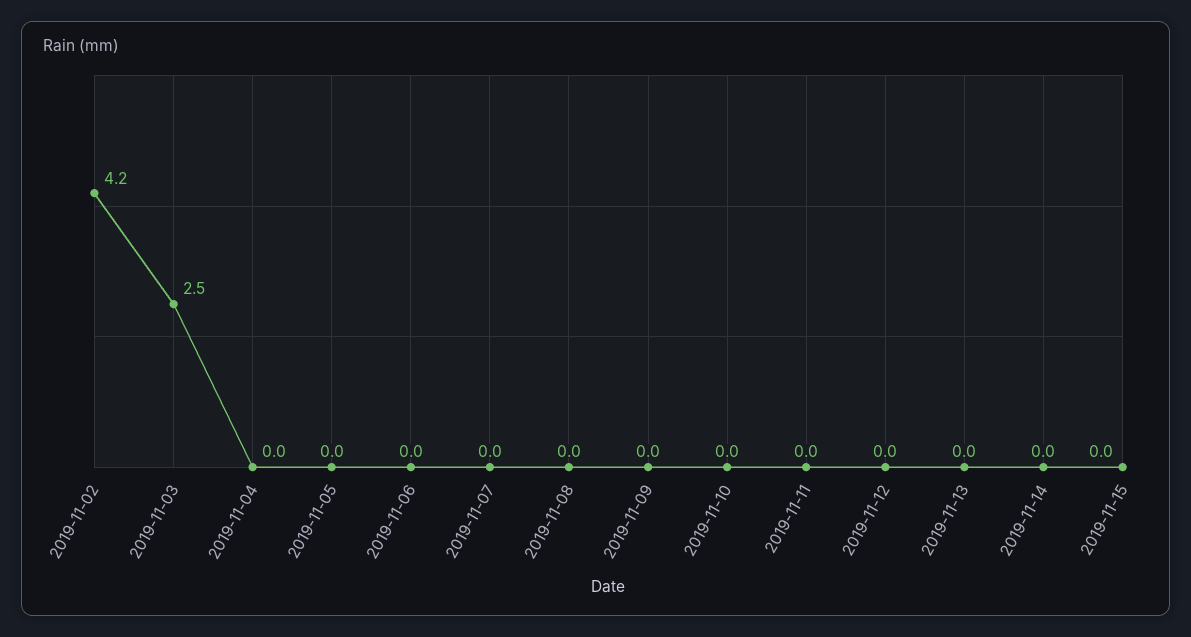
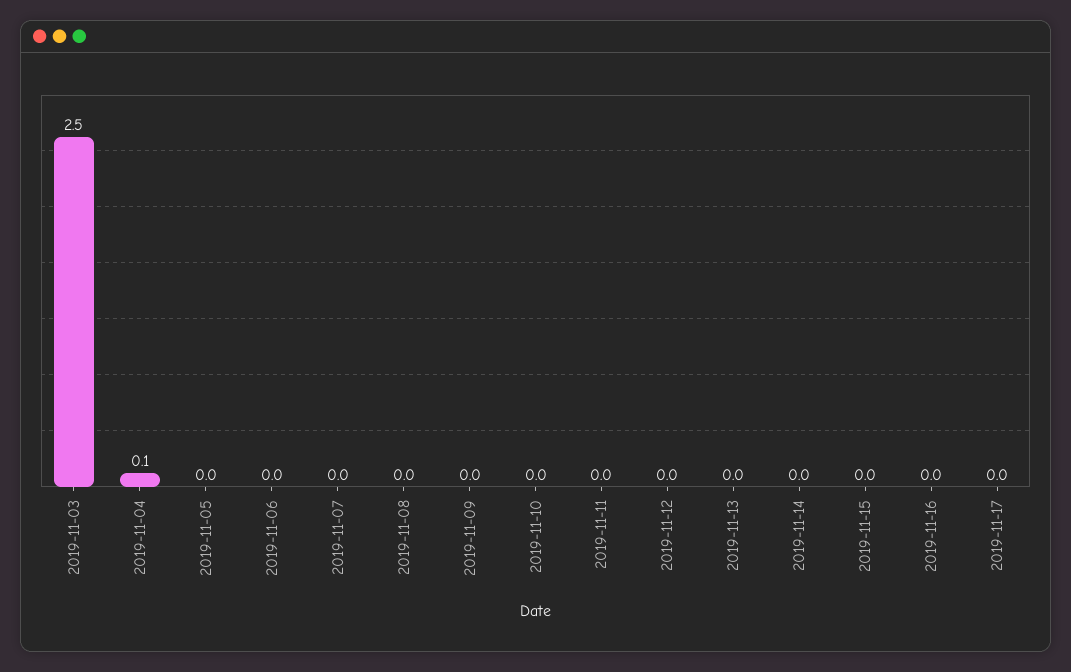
2019-11-02: 4.2 -> none
2019-11-04: 0 -> 0.1
2019-11-16: none -> 0
2019-11-17: none -> 0

